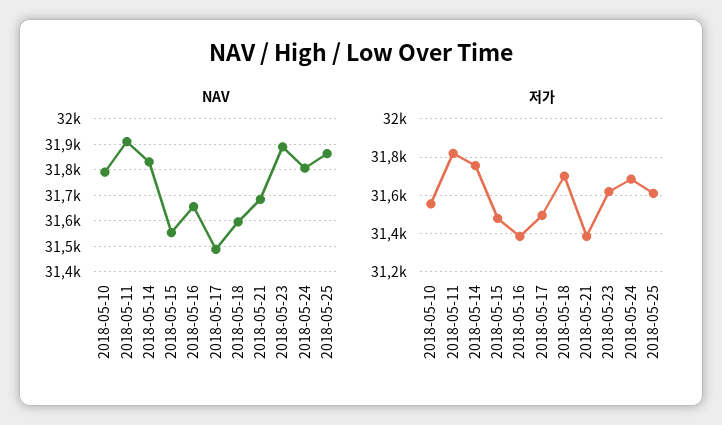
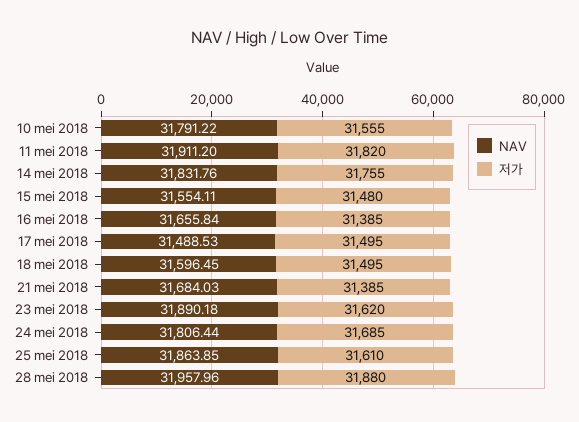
저가, 2018-05-18: 31700 -> 31495
NAV, 28 mei 2018: none -> 31957.96
저가, 28 mei 2018: none -> 31880

